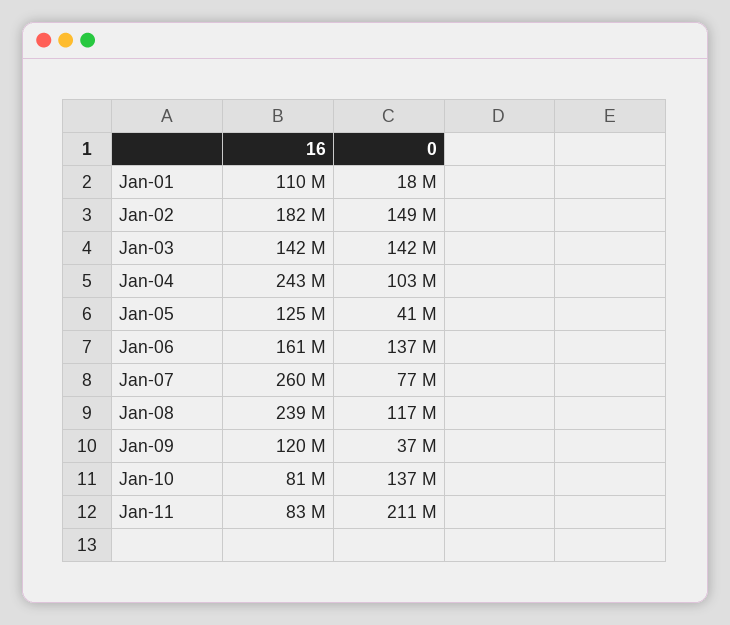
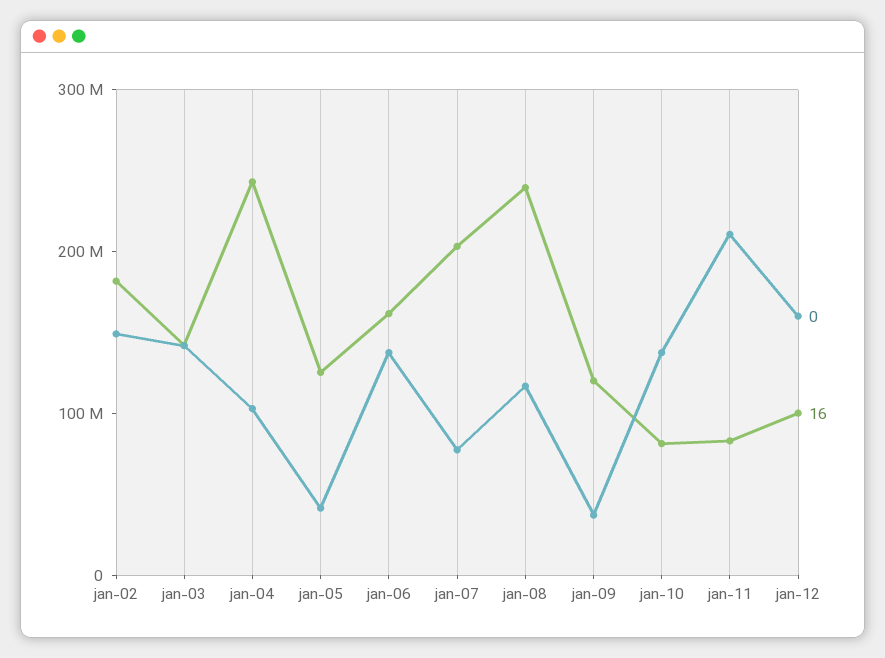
16, Jan-01: 110000000 -> none
0, Jan-01: 18000000 -> none
16, Jan-07: 260000000 -> 200000000
0, jan-12: none -> 160000000
16, jan-12: none -> 100000000

